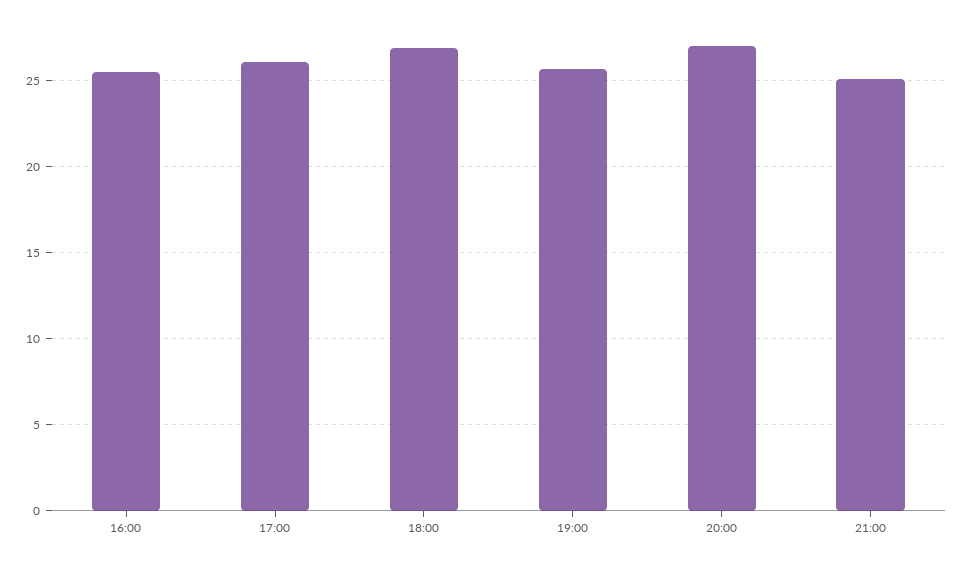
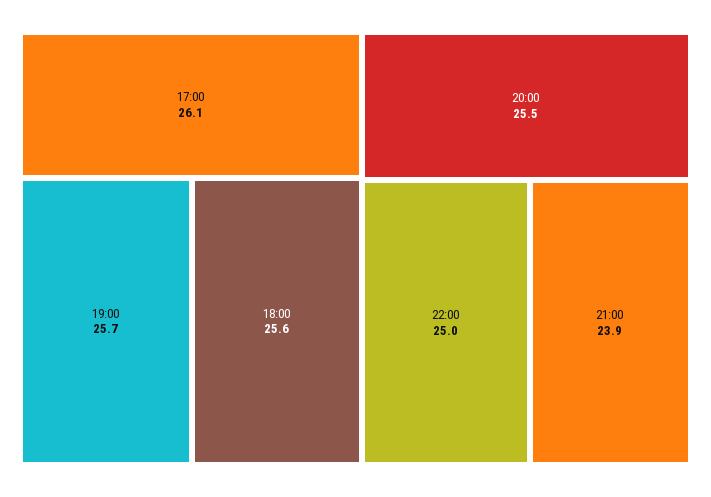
16:00: 25.5 -> none
18:00: 27 -> 25.6
20:00: 27 -> 25.5
21:00: 25 -> 23.9
22:00: none -> 25

